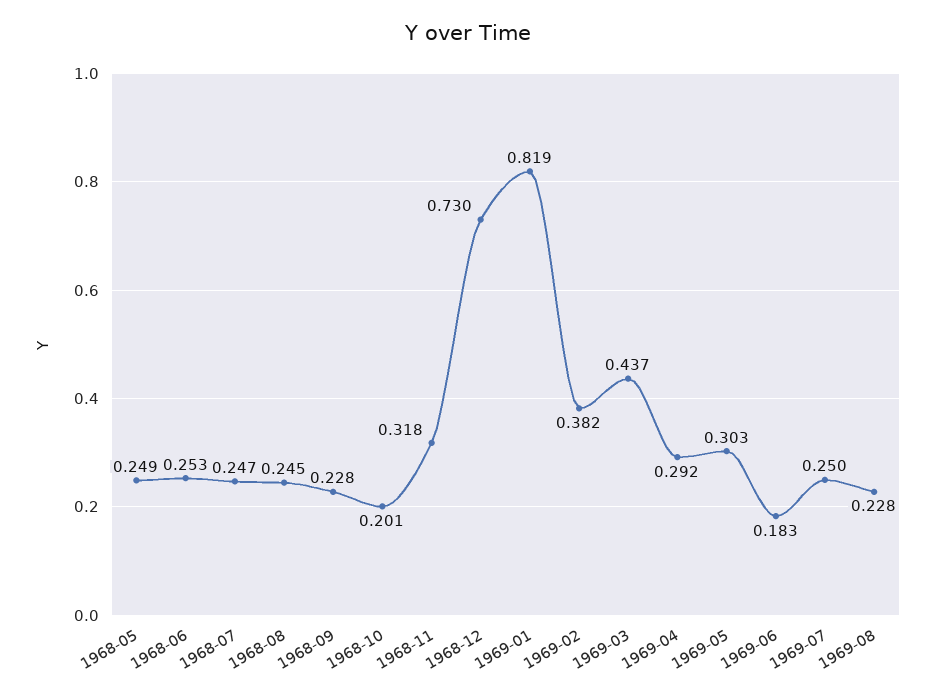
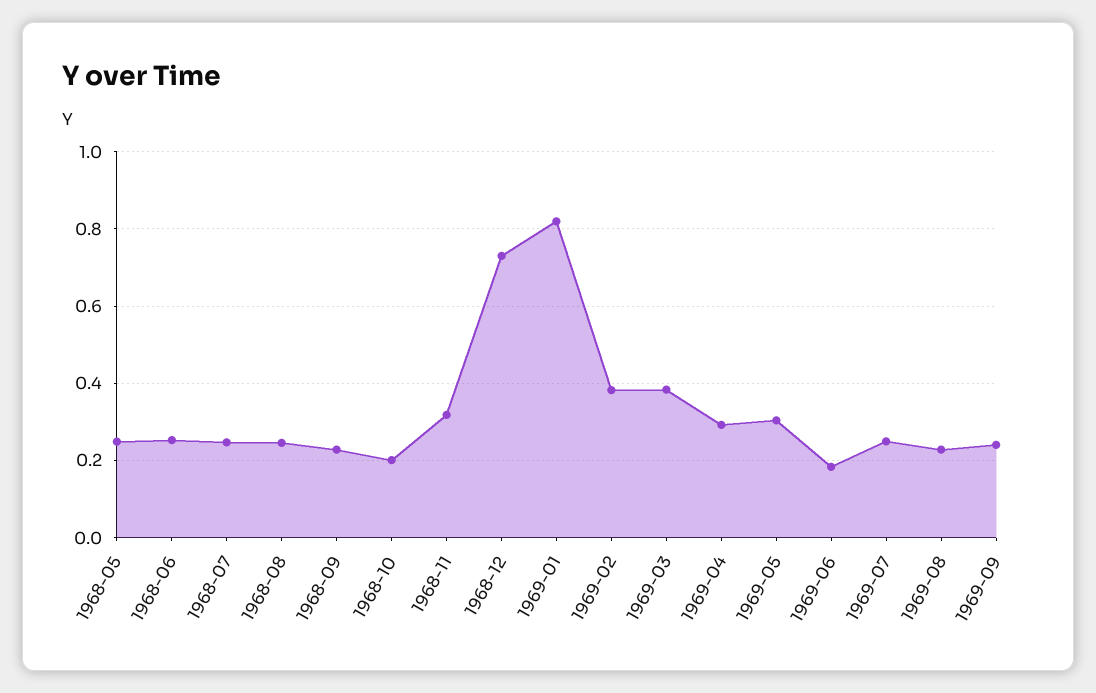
1969-03: 0.437 -> 0.38
1969-09: none -> 0.24

